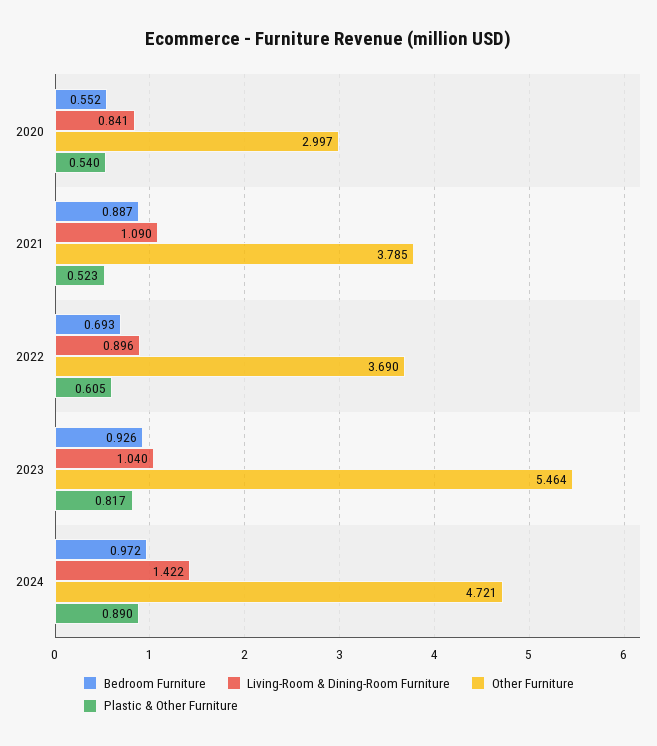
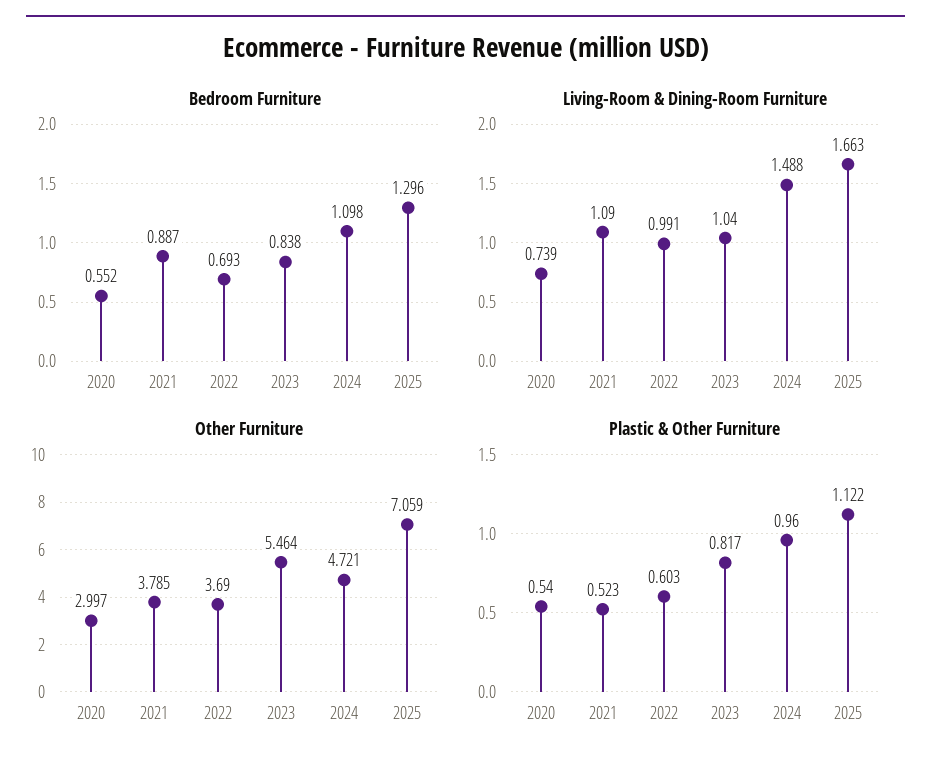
Living-Room & Dining-Room Furniture, 2020: 0.841 -> 0.739
Living-Room & Dining-Room Furniture, 2022: 0.896 -> 0.991
Plastic & Other Furniture, 2022: 0.605 -> 0.603
Bedroom Furniture, 2023: 0.926 -> 0.838
Bedroom Furniture, 2024: 0.972 -> 1.098
Living-Room & Dining-Room Furniture, 2024: 1.422 -> 1.488
Plastic & Other Furniture, 2024: 0.89 -> 0.96
Bedroom Furniture, 2025: none -> 1.296
Living-Room & Dining-Room Furniture, 2025: none -> 1.663
Other Furniture, 2025: none -> 7.059
Plastic & Other Furniture, 2025: none -> 1.122

